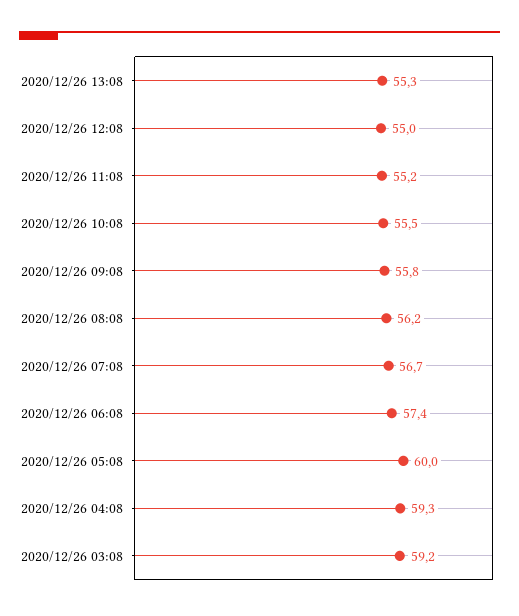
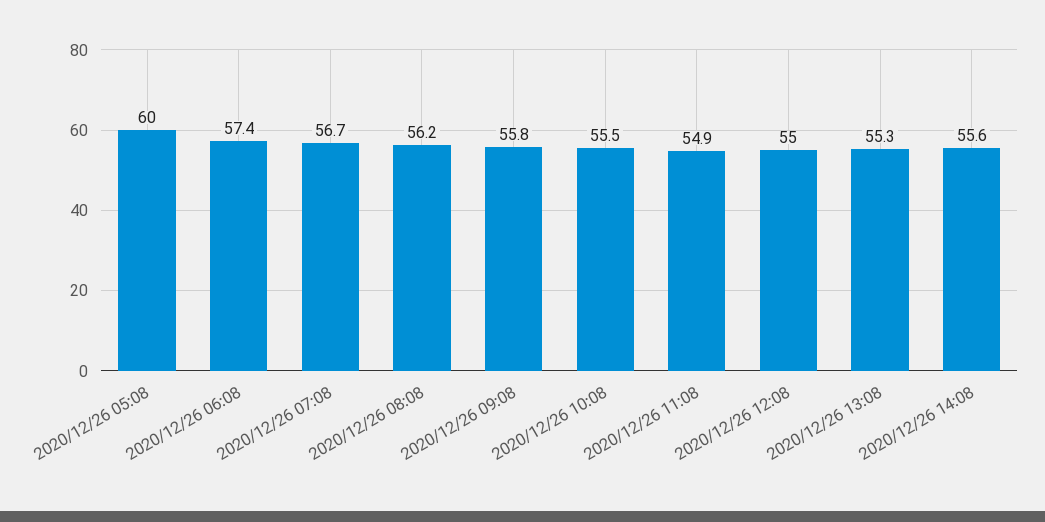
2020/12/26 11:08: 55.2 -> 54.9
2020/12/26 04:08: 59.3 -> none
2020/12/26 03:08: 59.2 -> none
2020/12/26 14:08: none -> 55.6

